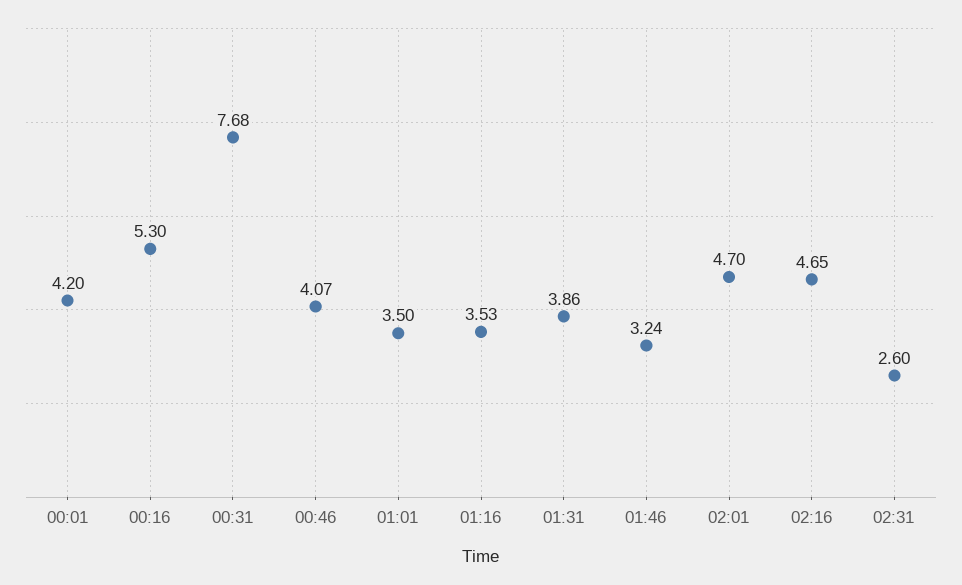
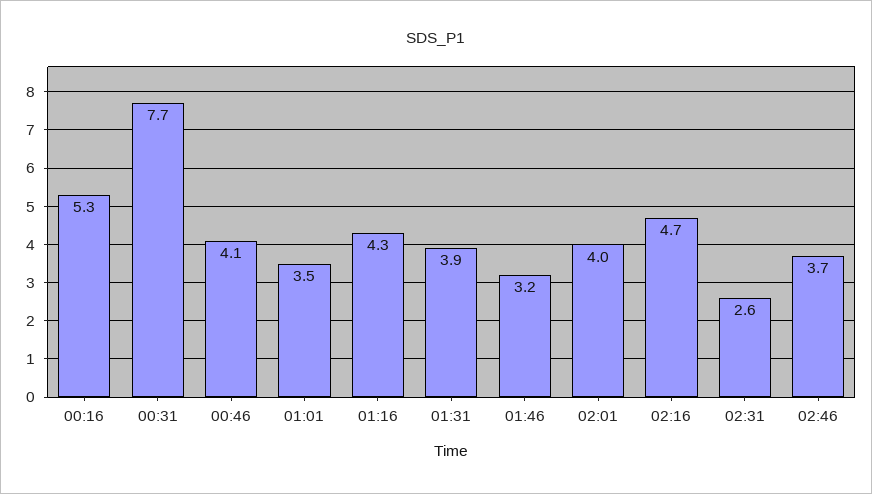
00:01: 4.2 -> none
01:16: 3.53 -> 4.3
02:01: 4.7 -> 4
02:46: none -> 3.7

